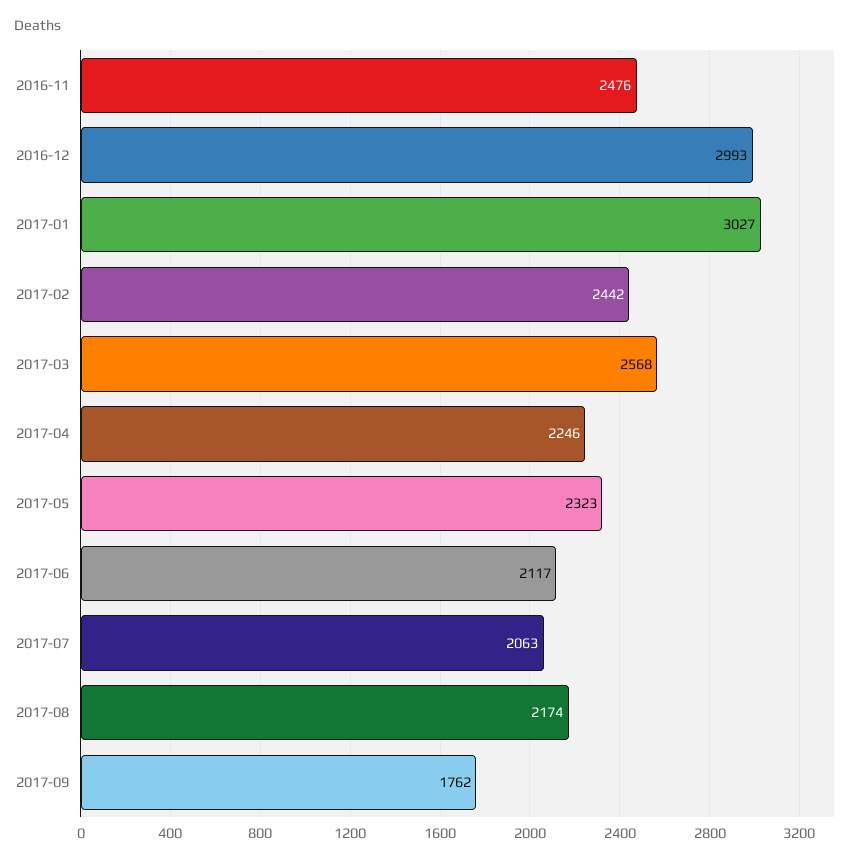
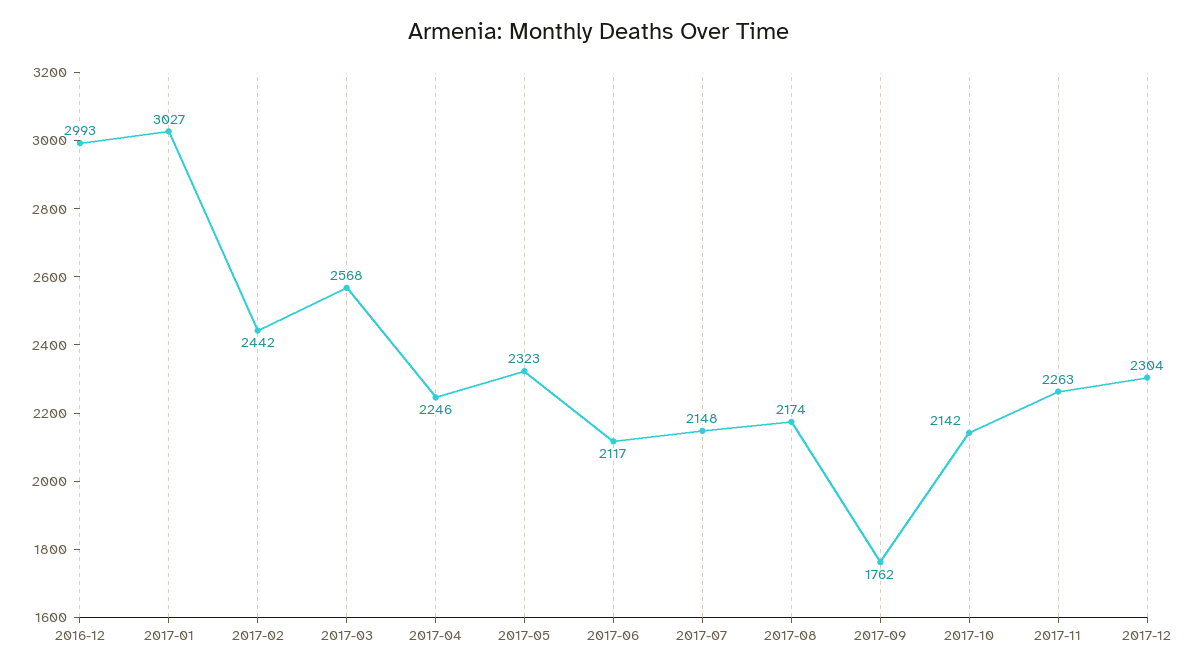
2016-11: 2476 -> none
2017-07: 2063 -> 2148
2017-10: none -> 2142
2017-11: none -> 2263
2017-12: none -> 2304

